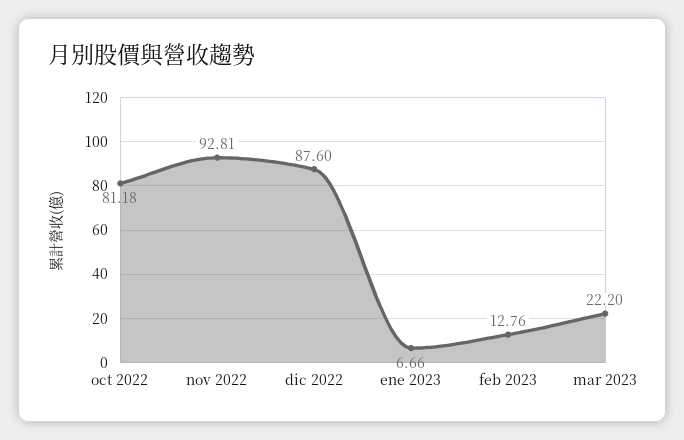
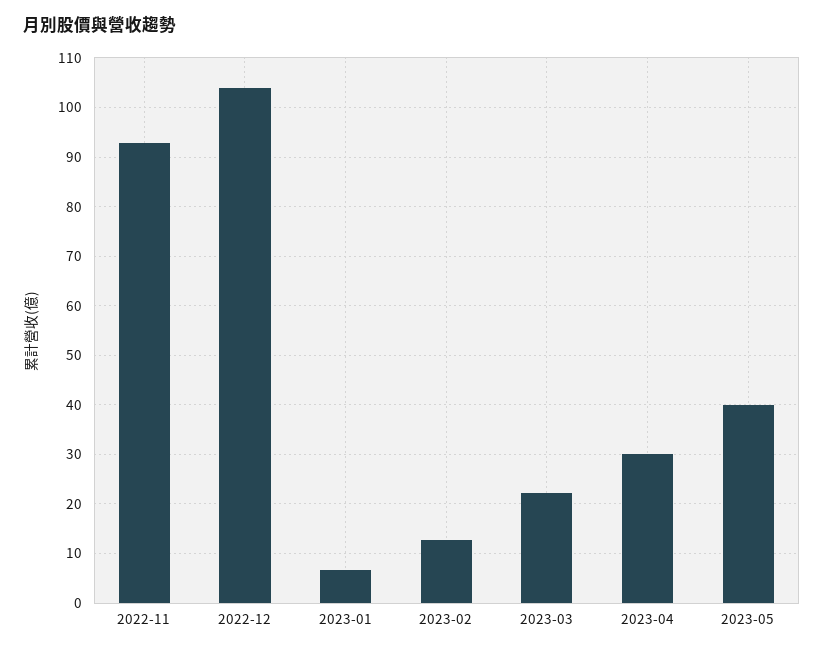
oct 2022: 81.18 -> none
dic 2022: 87.6 -> 104
2023-04: none -> 30
2023-05: none -> 40

